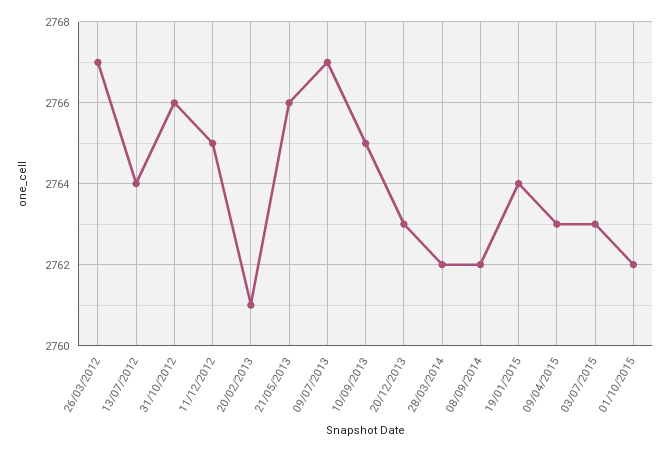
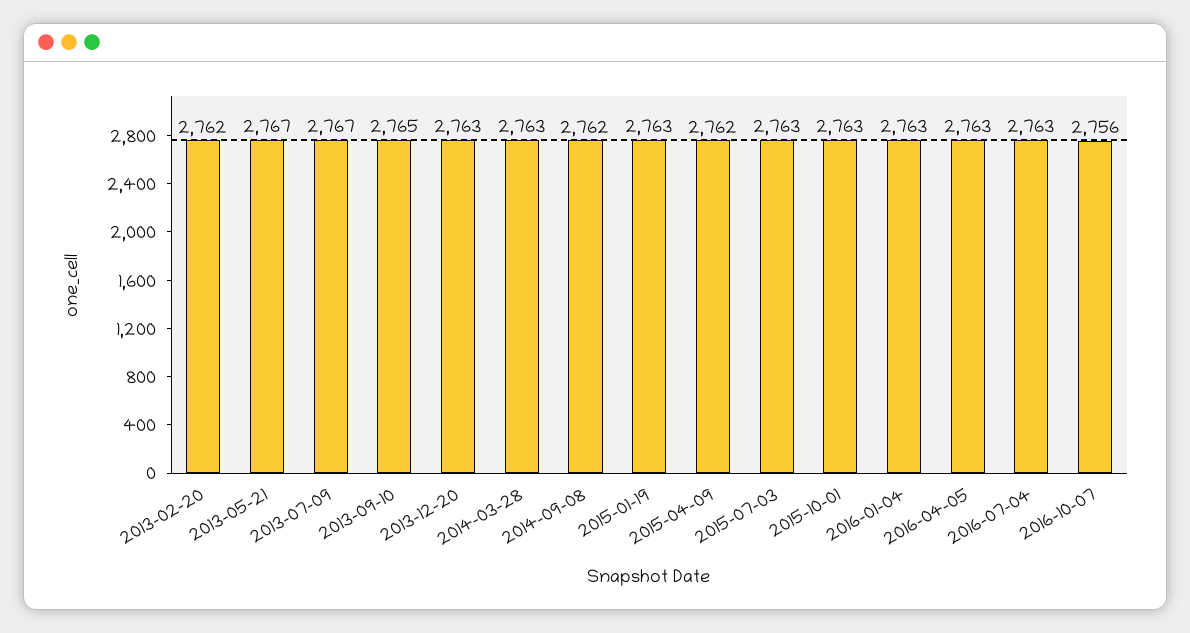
26/03/2012: 2767 -> none
13/07/2012: 2764 -> none
31/10/2012: 2766 -> none
11/12/2012: 2765 -> none
20/02/2013: 2761 -> 2762
21/05/2013: 2766 -> 2767
28/03/2014: 2762 -> 2763
19/01/2015: 2764 -> 2763
09/04/2015: 2763 -> 2762
01/10/2015: 2762 -> 2763
2016-01-04: none -> 2763
2016-04-05: none -> 2763
2016-07-04: none -> 2763
2016-10-07: none -> 2756

